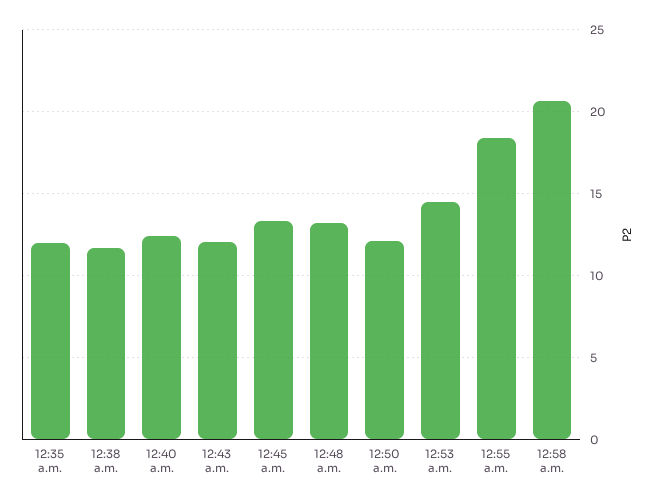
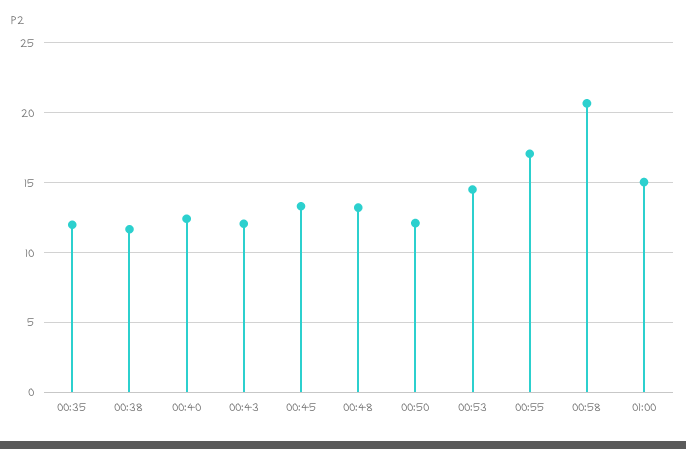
12:55 a.m.: 18.5 -> 17
01:00: none -> 15

